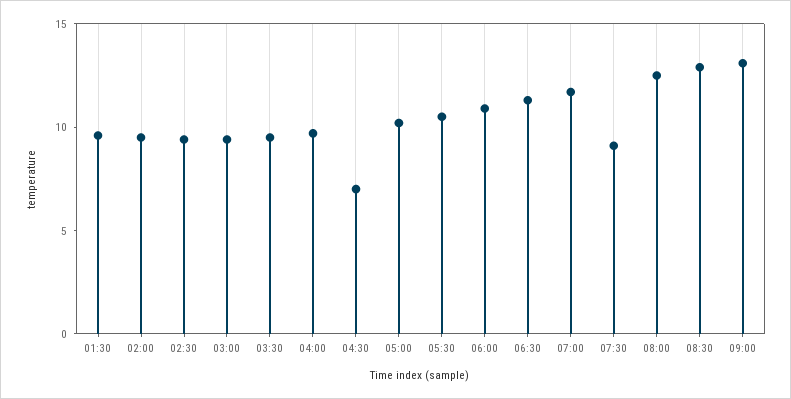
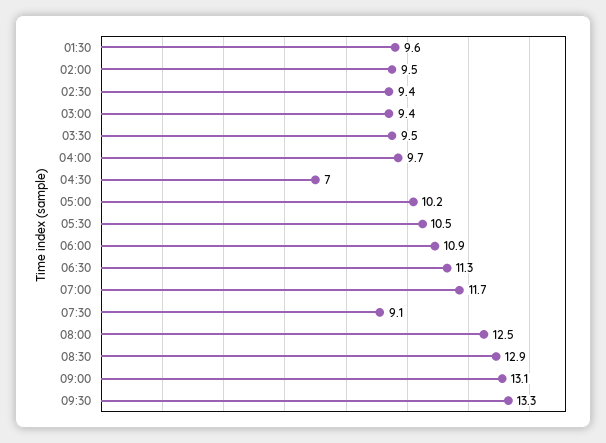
09:30: none -> 13.3

